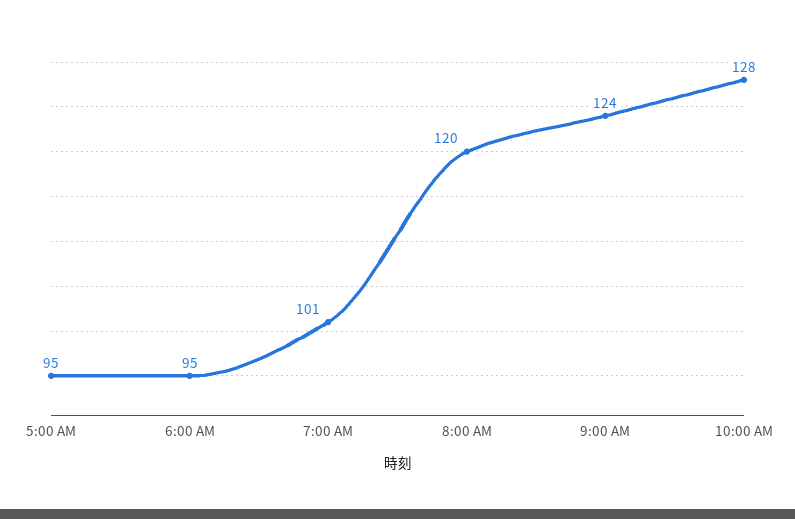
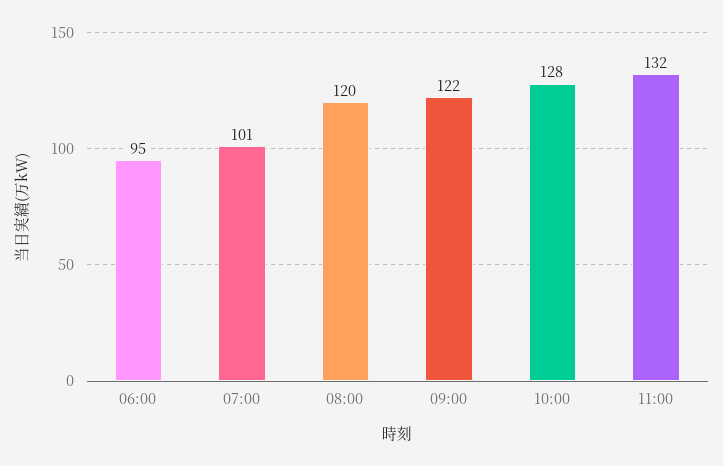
5:00 AM: 95 -> none
9:00 AM: 124 -> 122
11:00: none -> 132

